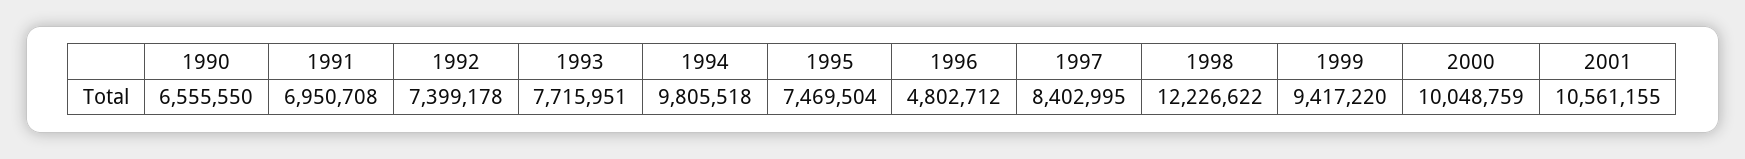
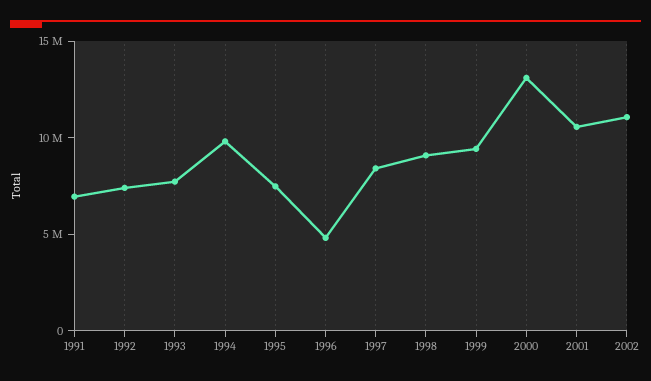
1990: 6555550 -> none
1998: 12226622 -> 9000000
2000: 10048759 -> 13000000
2002: none -> 11000000

